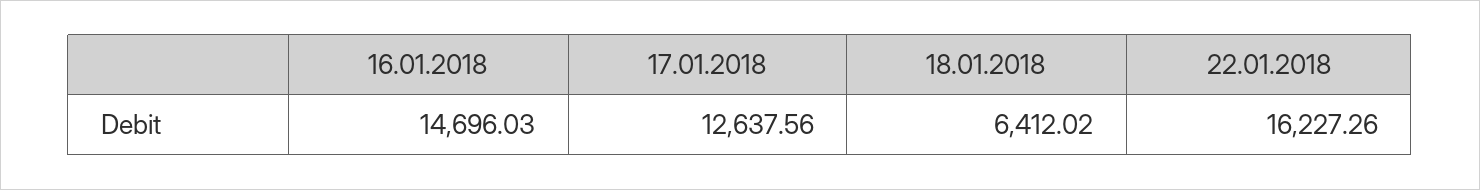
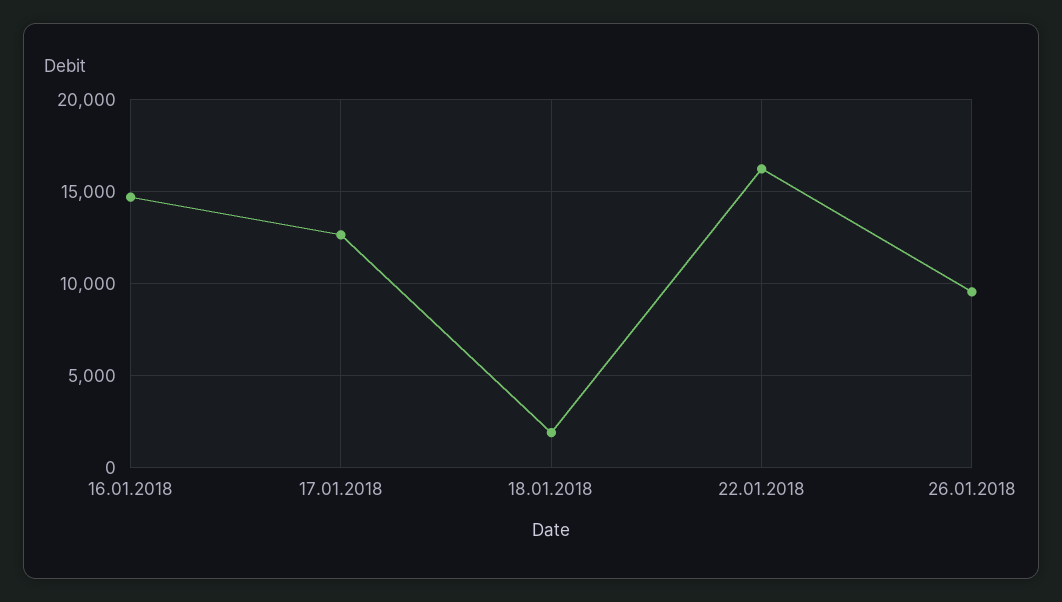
18.01.2018: 6412.02 -> 2000
26.01.2018: none -> 9500

